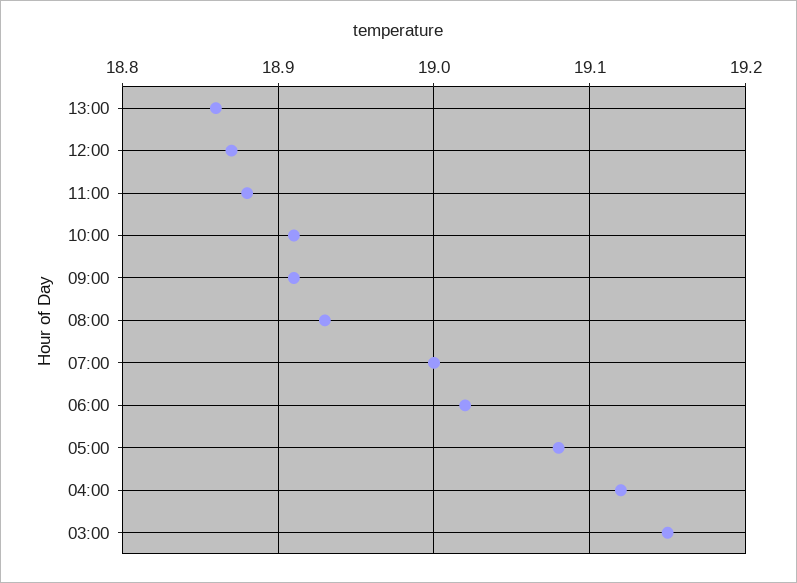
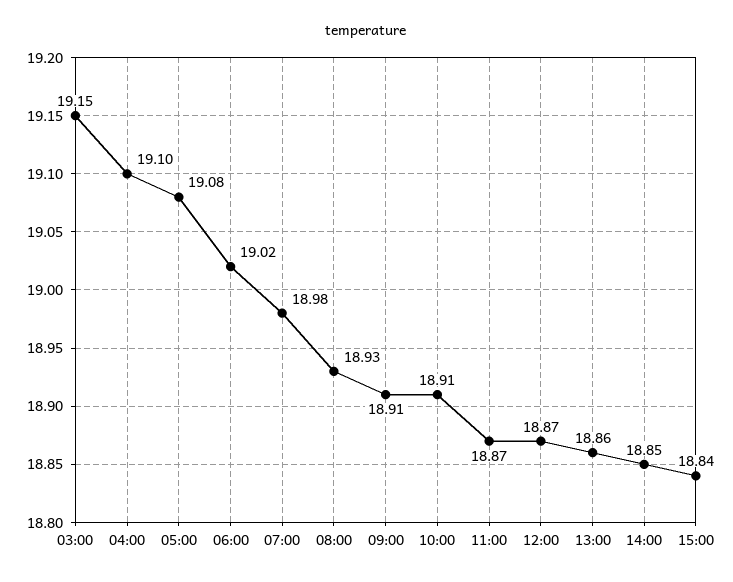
11:00: 18.88 -> 18.87
07:00: 19 -> 18.98
04:00: 19.12 -> 19.1
14:00: none -> 18.85
15:00: none -> 18.84

